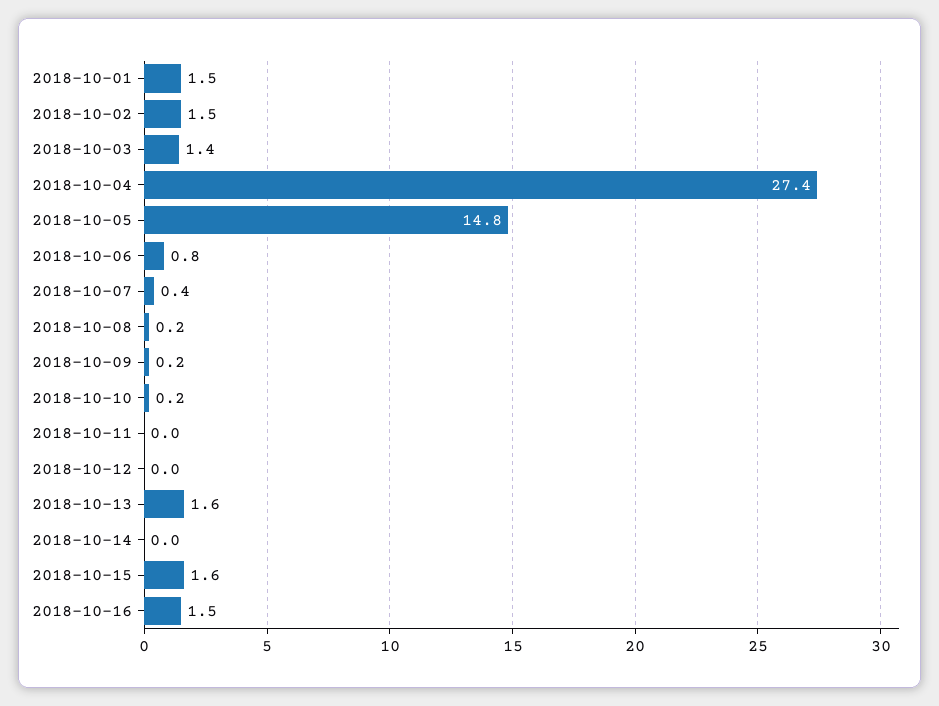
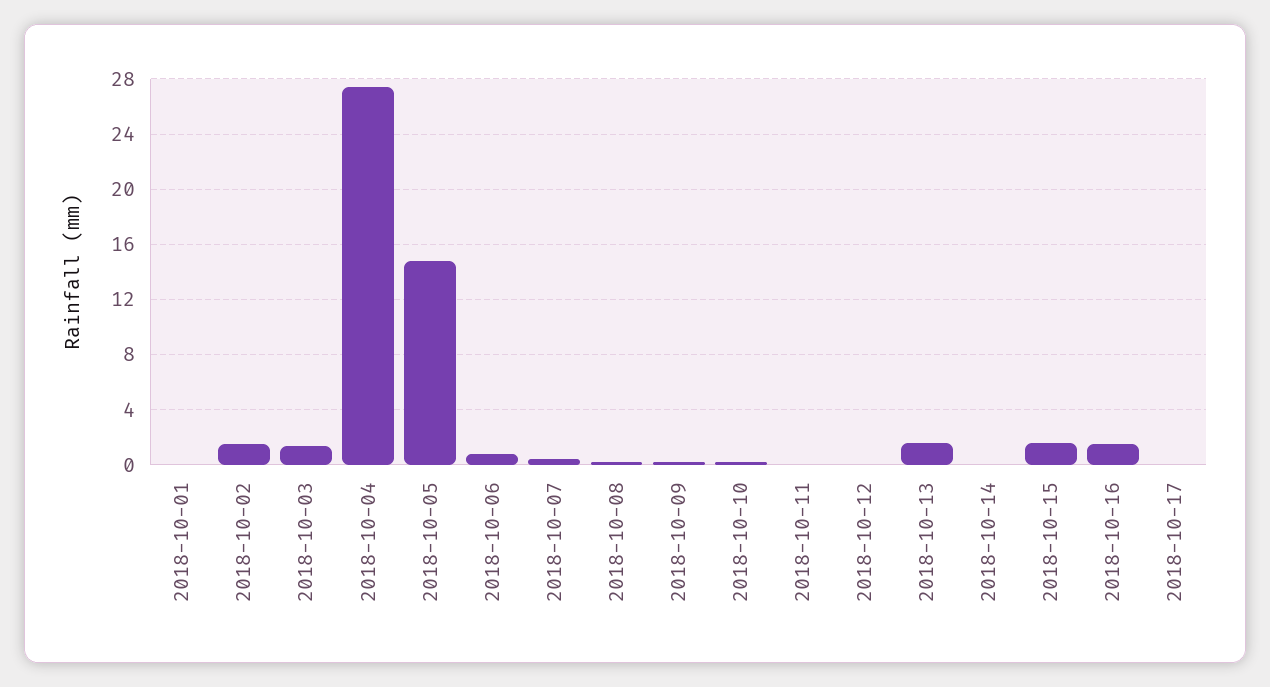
2018-10-01: 1.5 -> 0
2018-10-17: none -> 0

